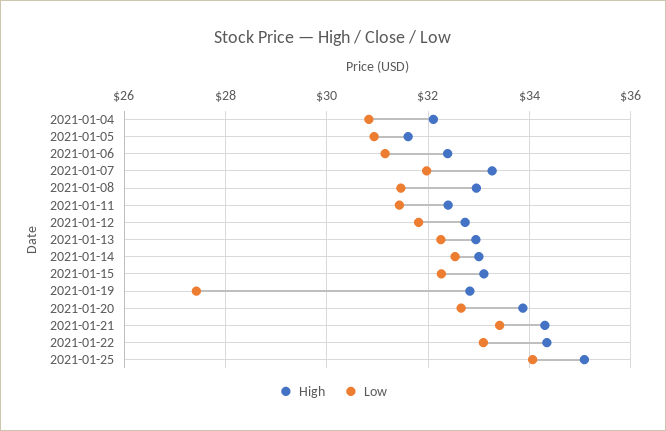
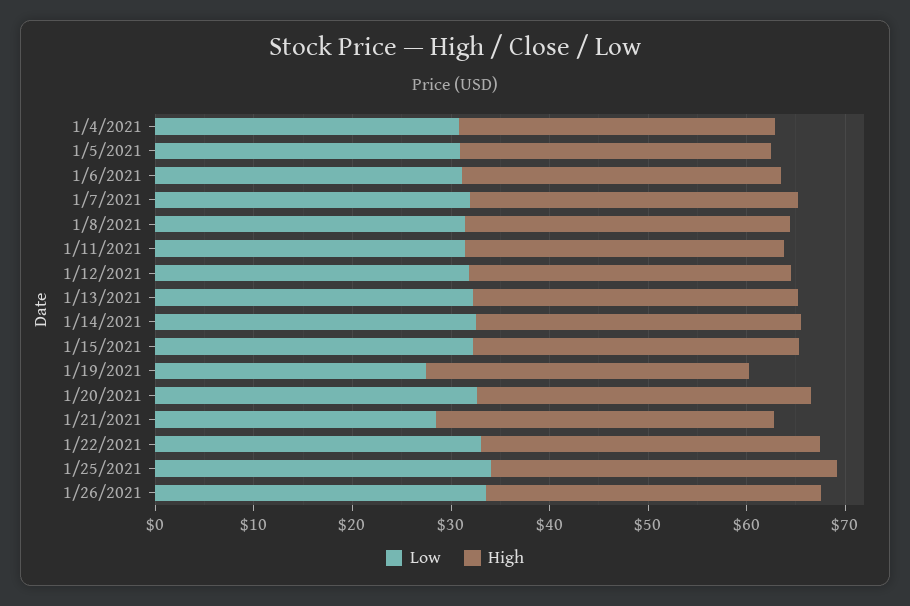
Low, 2021-01-21: 33.4 -> 28
Low, 1/26/2021: none -> 34
High, 1/26/2021: none -> 34

